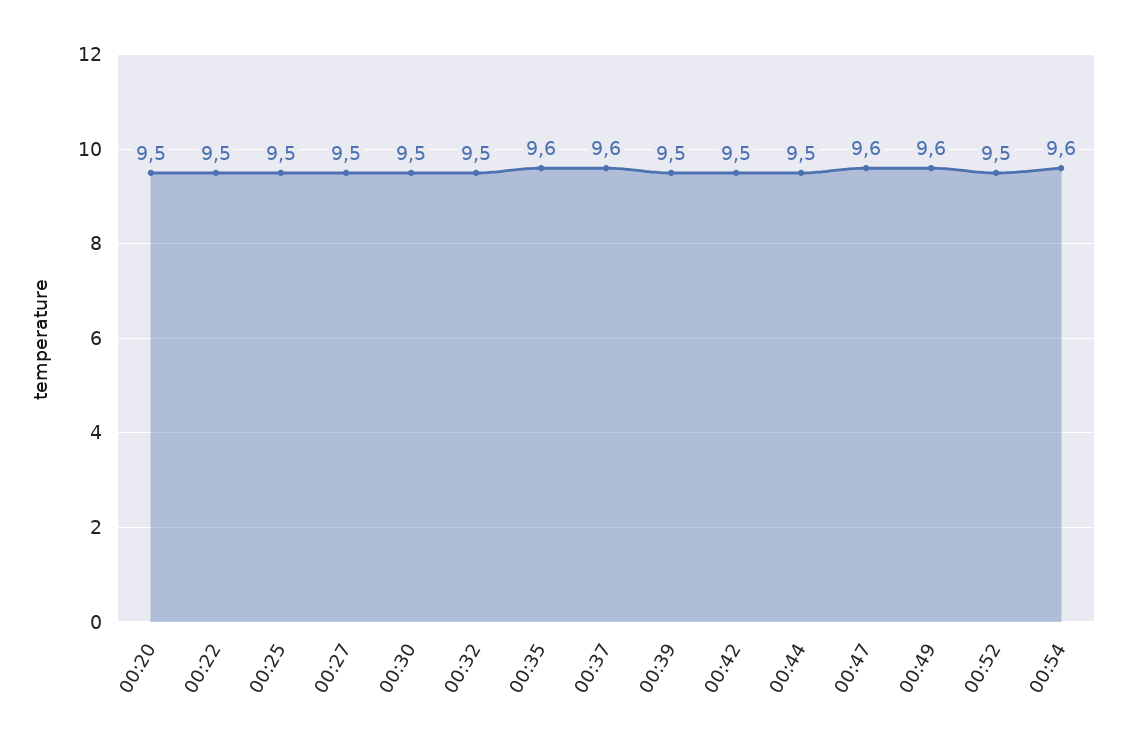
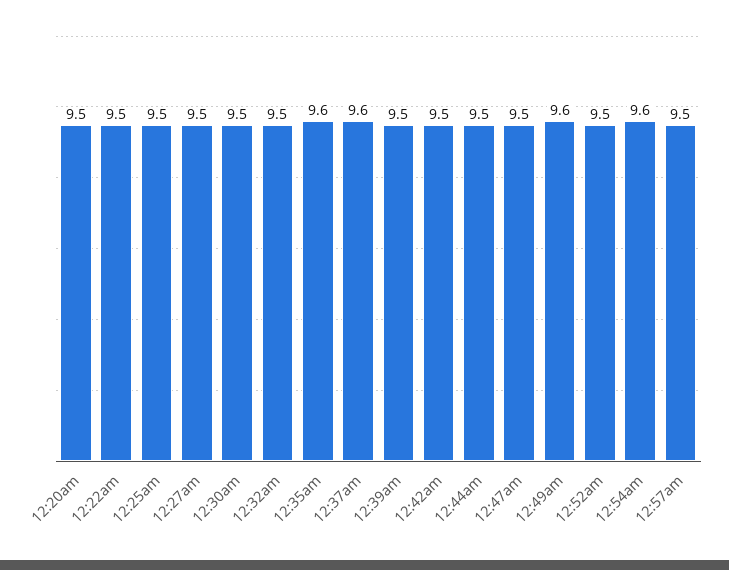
00:47: 9.6 -> 9.5
12:57am: none -> 9.5

